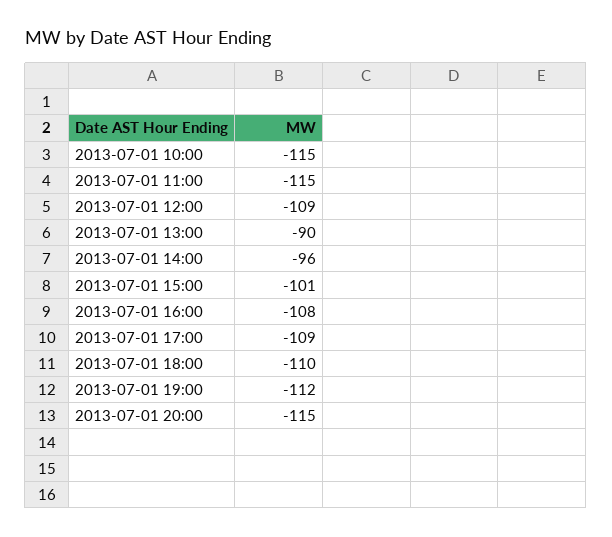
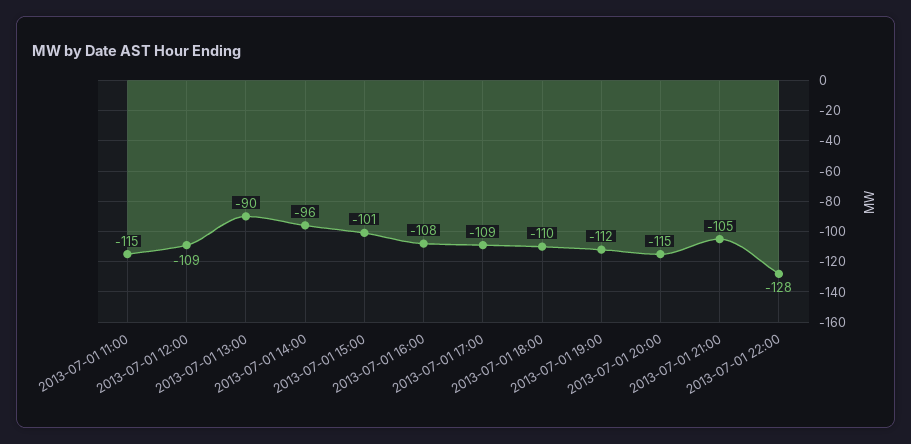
2013-07-01 10:00: -115 -> none
2013-07-01 21:00: none -> -105
2013-07-01 22:00: none -> -128

